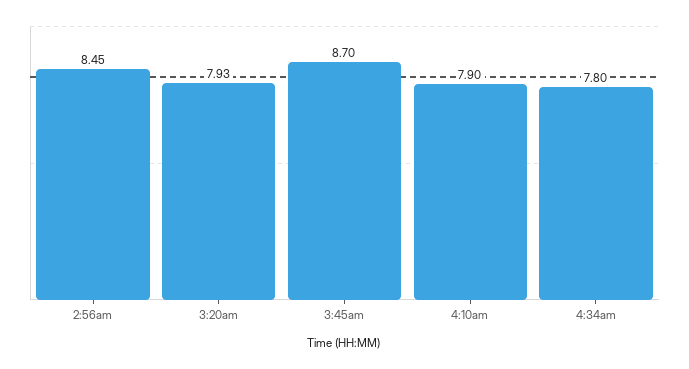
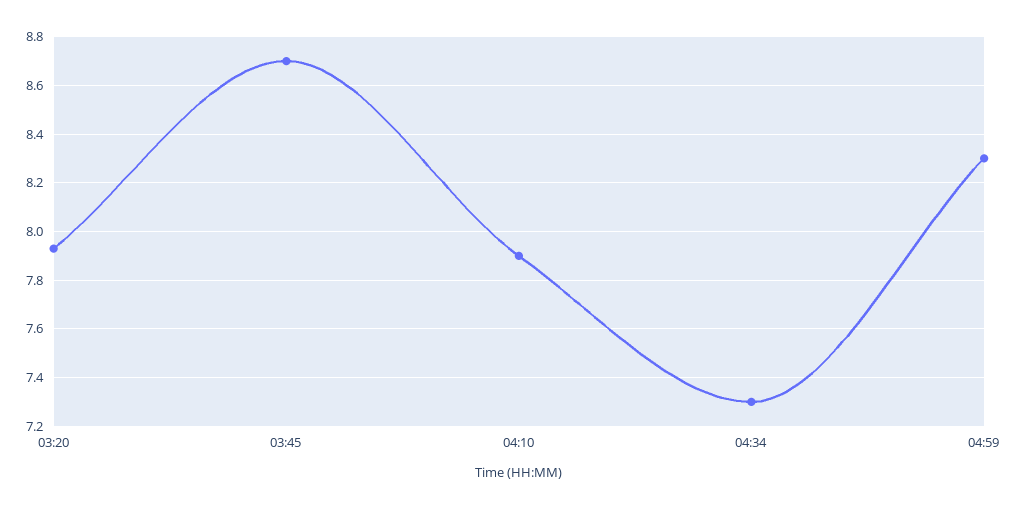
2:56am: 8.45 -> none
4:34am: 7.8 -> 7.3
04:59: none -> 8.3

